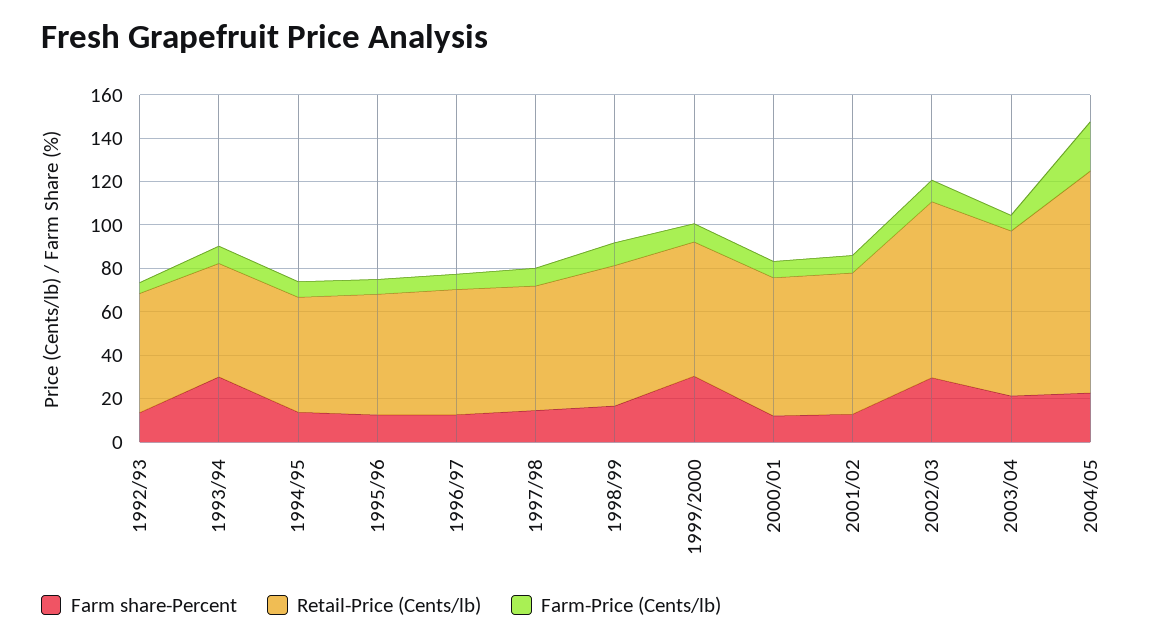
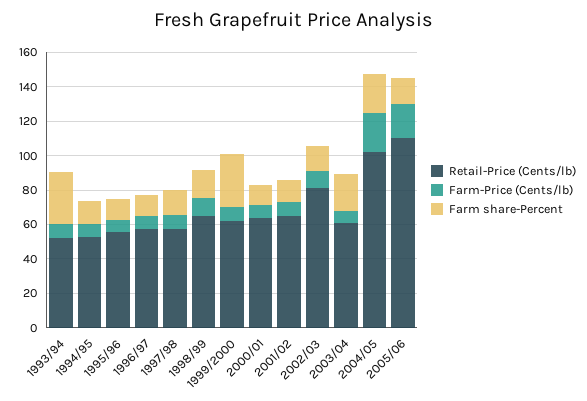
Farm share-Percent, 1992/93: 15 -> none
Retail-Price (Cents/lb), 1992/93: 55 -> none
Farm-Price (Cents/lb), 1992/93: 5 -> none
Farm share-Percent, 2002/03: 30 -> 15
Retail-Price (Cents/lb), 2003/04: 75 -> 60
Retail-Price (Cents/lb), 2005/06: none -> 110
Farm-Price (Cents/lb), 2005/06: none -> 20
Farm share-Percent, 2005/06: none -> 15

